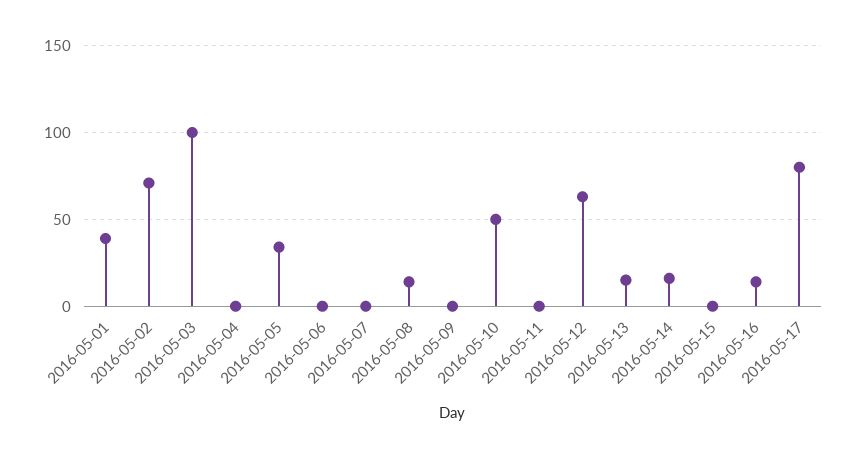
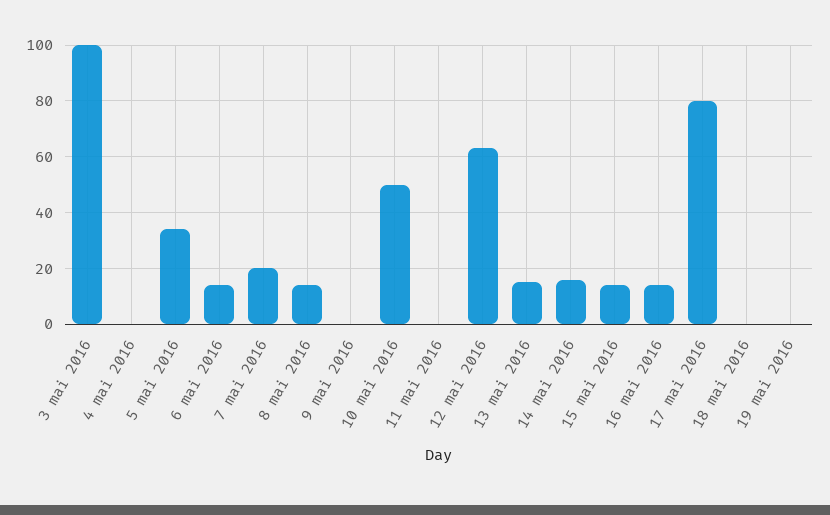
2016-05-01: 40 -> none
2016-05-02: 70 -> none
2016-05-06: 0 -> 15
2016-05-07: 0 -> 20
2016-05-15: 0 -> 15
18 mai 2016: none -> 0
19 mai 2016: none -> 0

